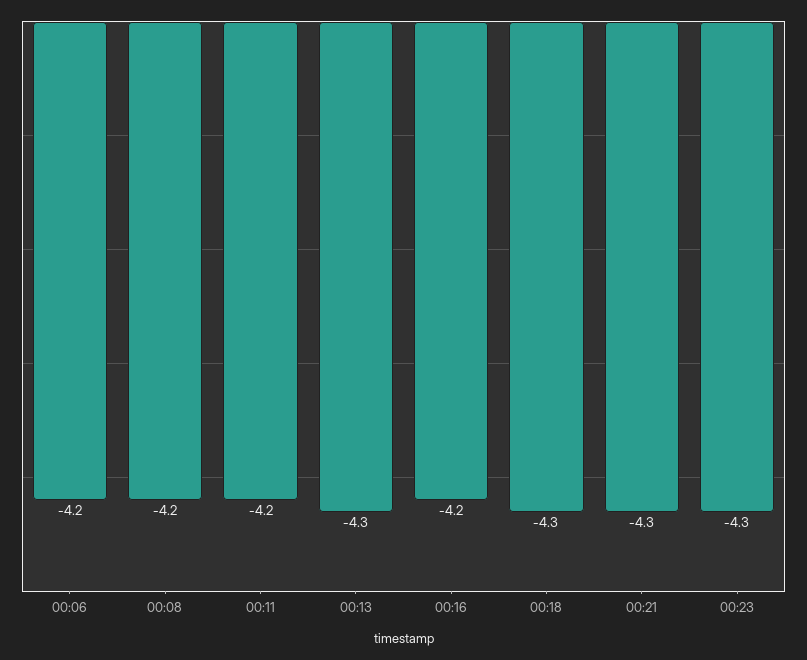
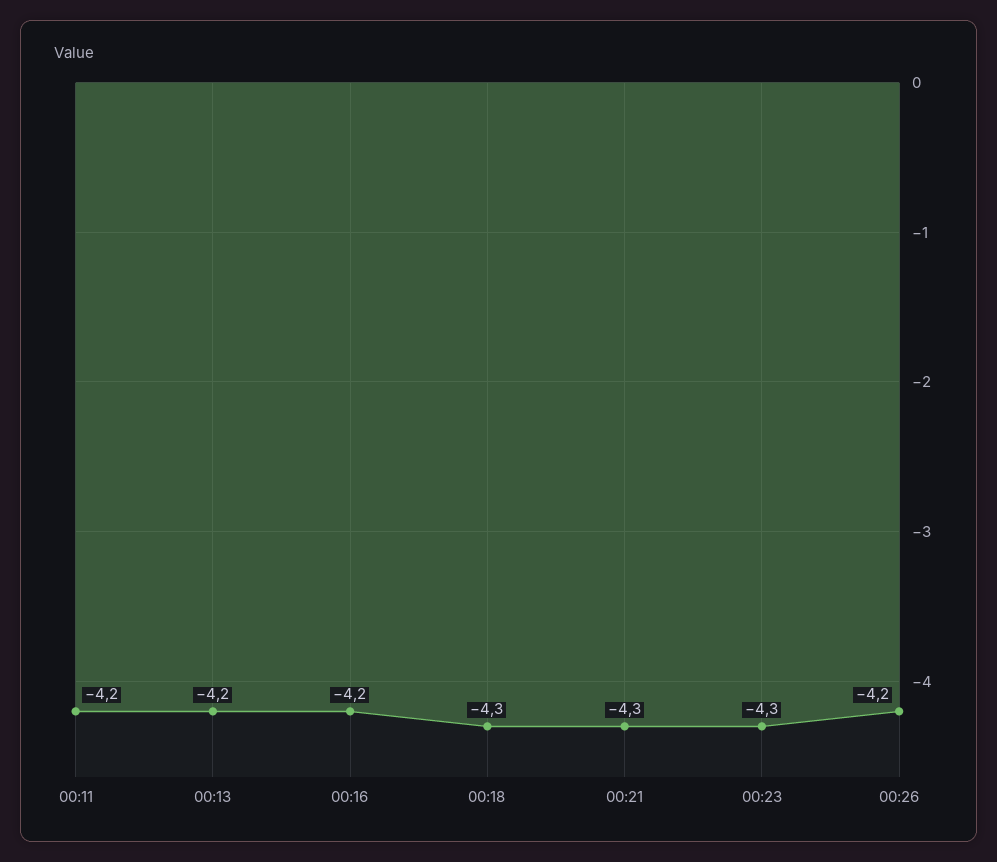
00:06: -4.2 -> none
00:08: -4.2 -> none
00:13: -4.3 -> -4.2
00:26: none -> -4.2

